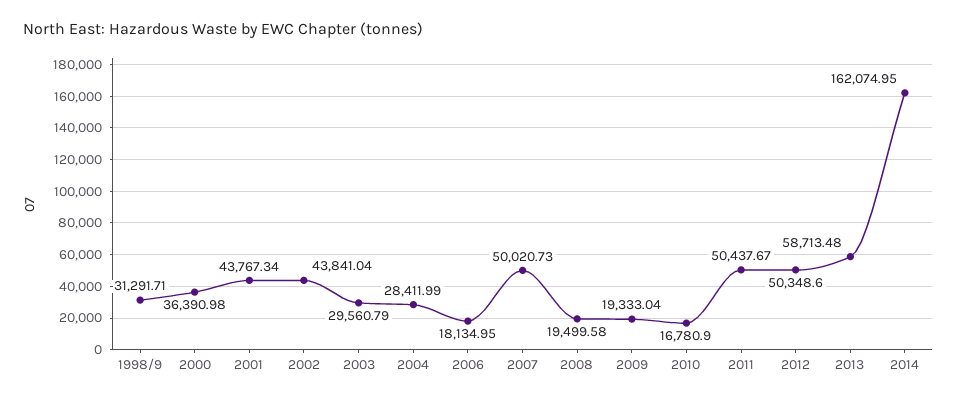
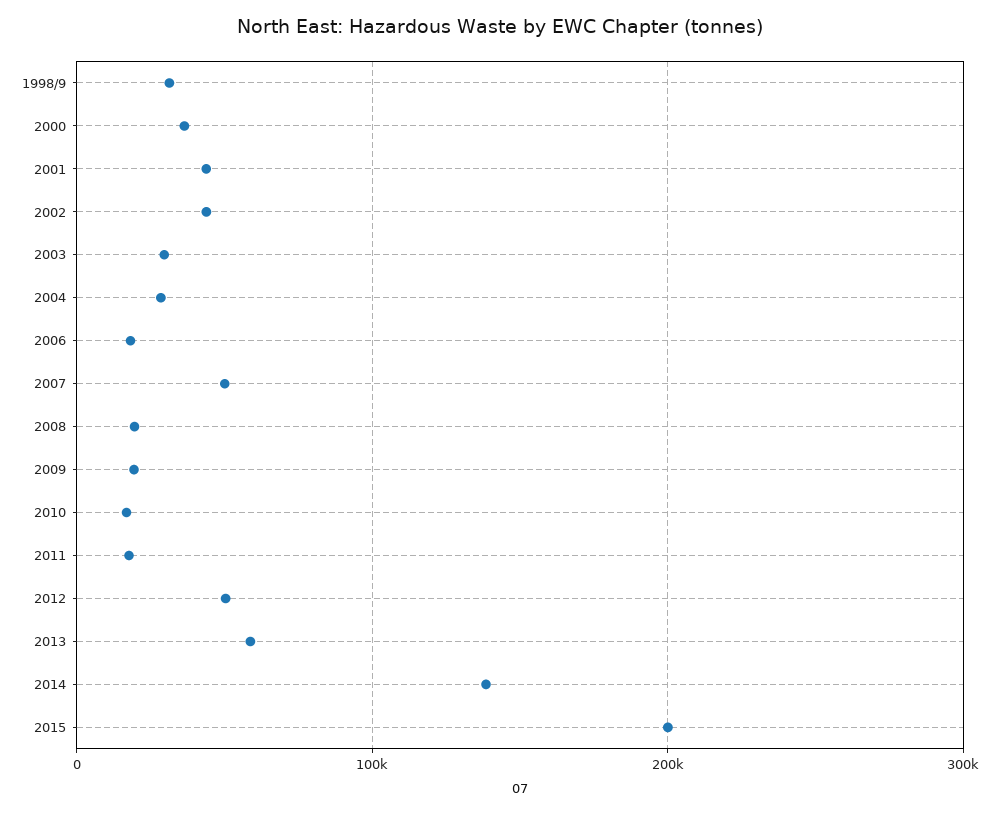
2011: 50437.67 -> 20000
2014: 162074.95 -> 140000
2015: none -> 200000

